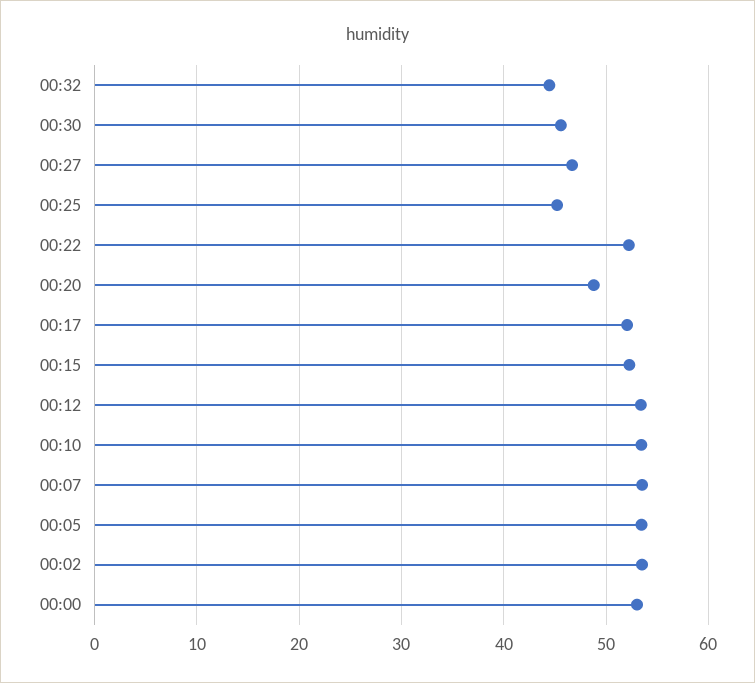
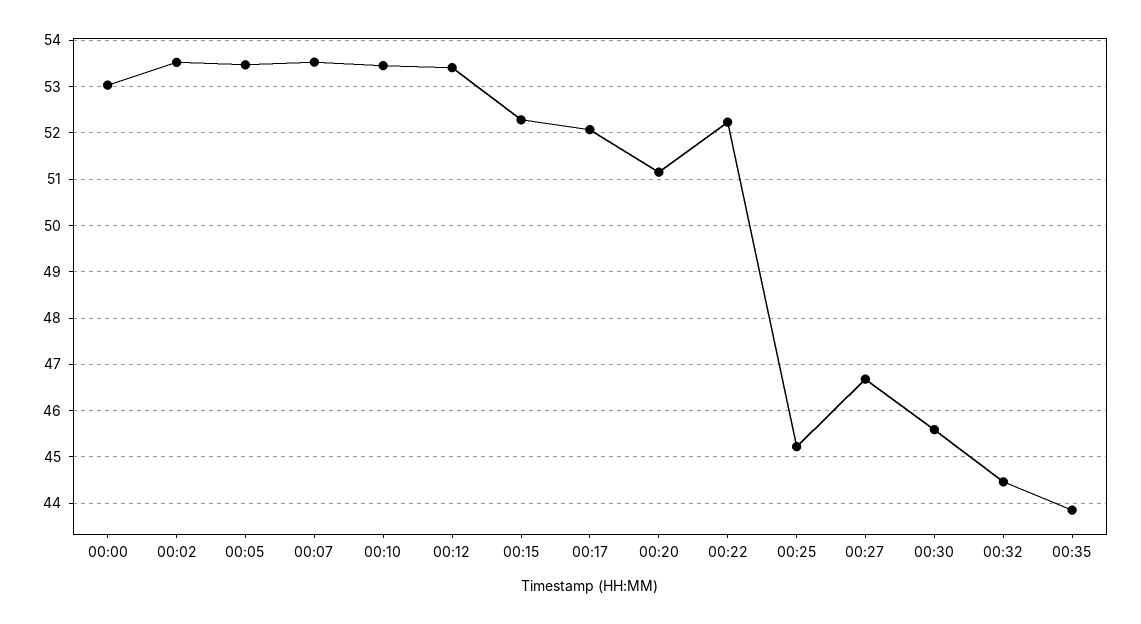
00:20: 49 -> 51.2
00:35: none -> 43.8

